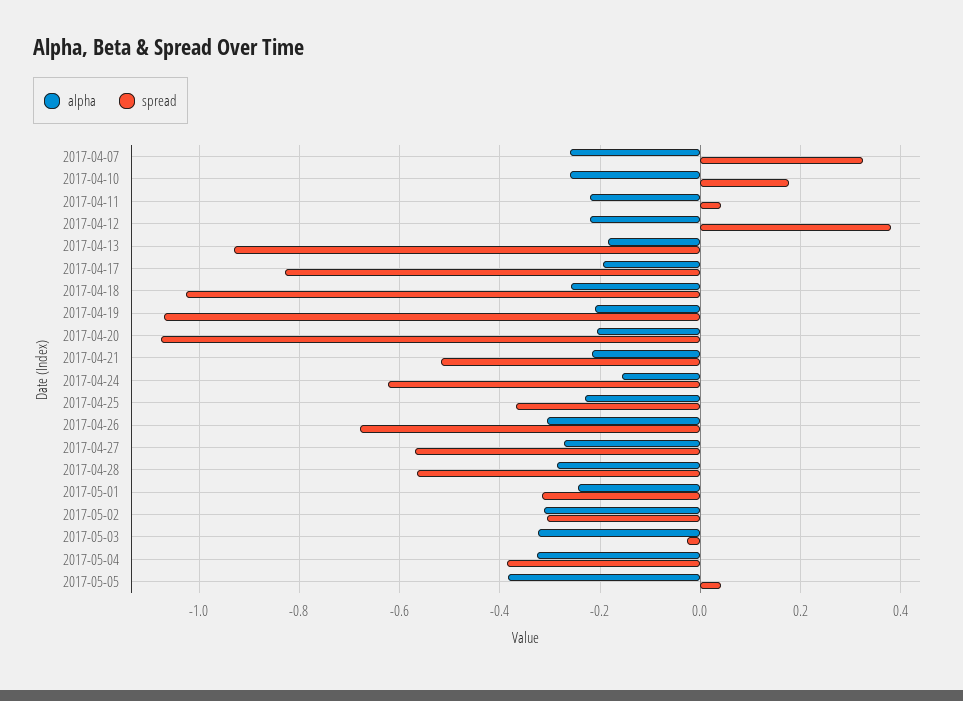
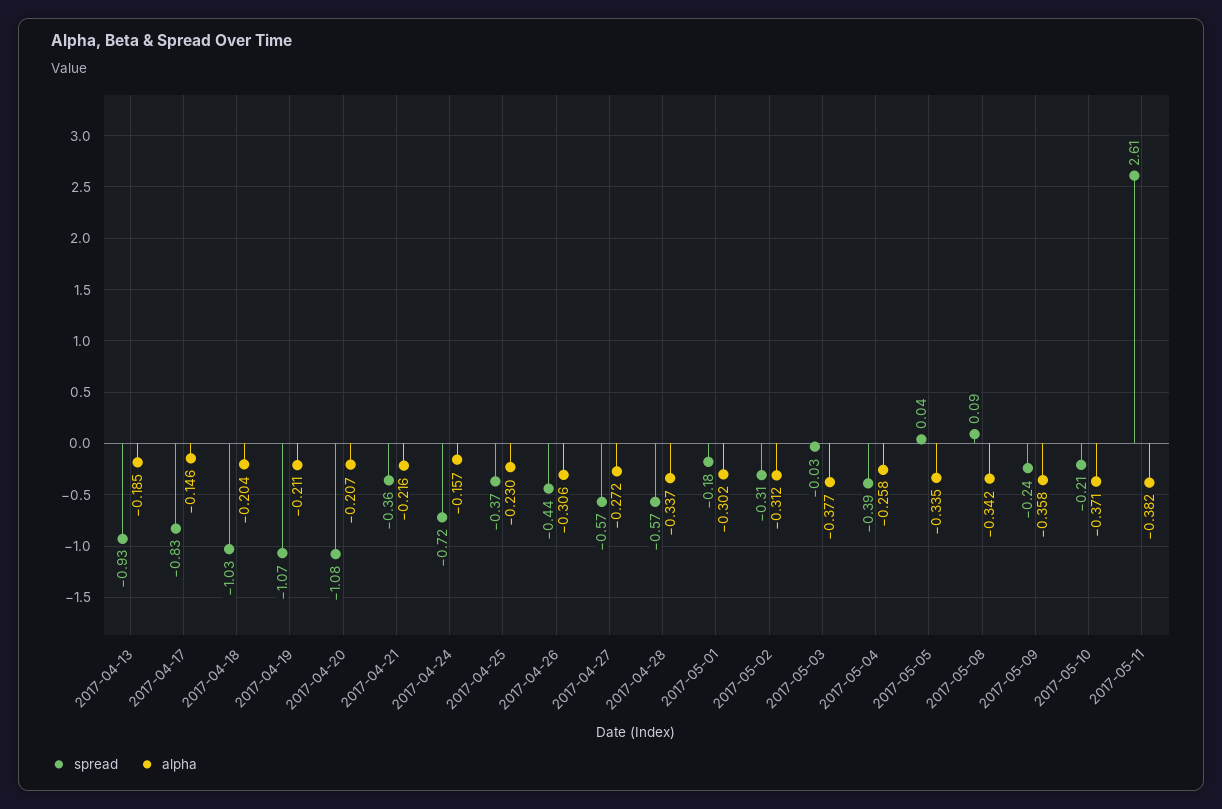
alpha, 2017-04-07: -0.26 -> none
spread, 2017-04-07: 0.32 -> none
alpha, 2017-04-10: -0.26 -> none
spread, 2017-04-10: 0.18 -> none
alpha, 2017-04-11: -0.22 -> none
spread, 2017-04-11: 0.04 -> none
alpha, 2017-04-12: -0.22 -> none
spread, 2017-04-12: 0.38 -> none
alpha, 2017-04-17: -0.2 -> -0.146
alpha, 2017-04-18: -0.26 -> -0.204
spread, 2017-04-21: -0.52 -> -0.36
spread, 2017-04-24: -0.62 -> -0.72
spread, 2017-04-26: -0.68 -> -0.44
alpha, 2017-04-28: -0.28 -> -0.337
alpha, 2017-05-01: -0.24 -> -0.302
spread, 2017-05-01: -0.32 -> -0.18
alpha, 2017-05-03: -0.32 -> -0.377
alpha, 2017-05-04: -0.32 -> -0.258
alpha, 2017-05-05: -0.38 -> -0.335
spread, 2017-05-08: none -> 0.09
alpha, 2017-05-08: none -> -0.342
spread, 2017-05-09: none -> -0.24
alpha, 2017-05-09: none -> -0.358
spread, 2017-05-10: none -> -0.21
alpha, 2017-05-10: none -> -0.371
spread, 2017-05-11: none -> 2.61
alpha, 2017-05-11: none -> -0.382

